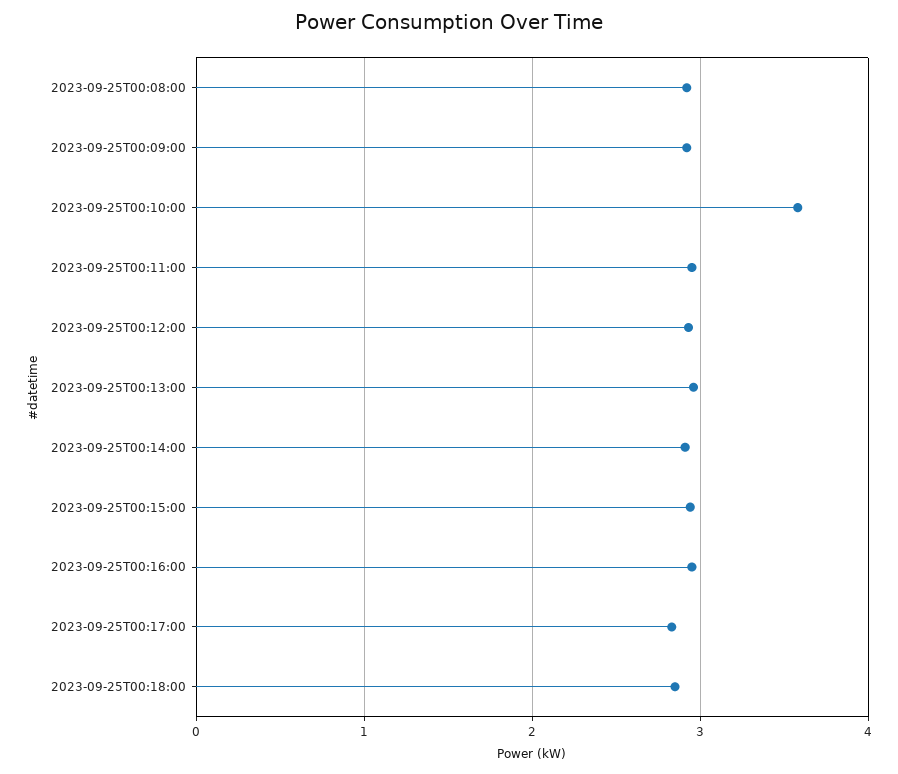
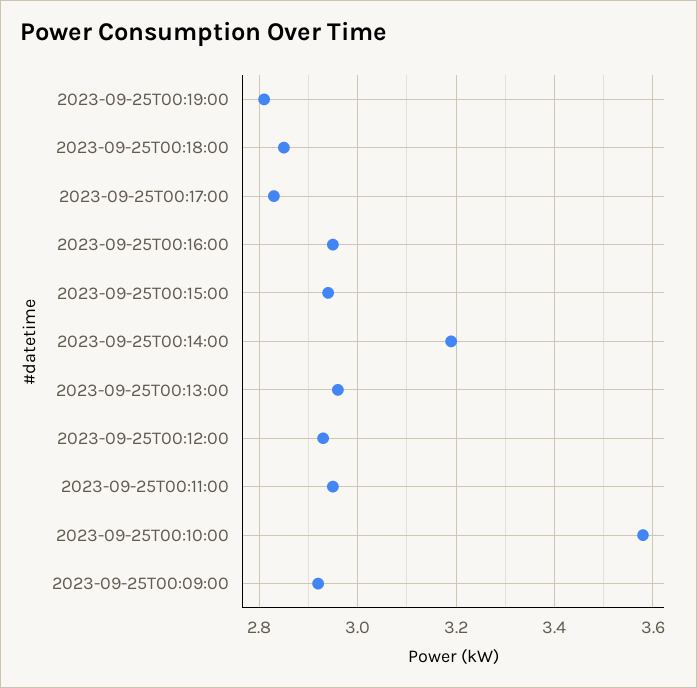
2023-09-25T00:08:00: 2.9 -> none
2023-09-25T00:14:00: 2.9 -> 3.2
2023-09-25T00:19:00: none -> 2.8

